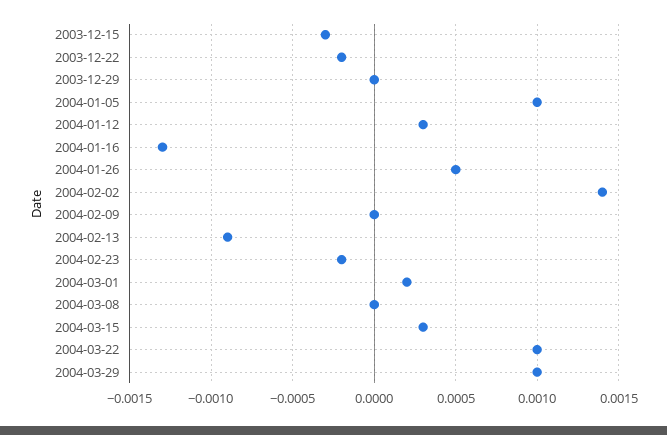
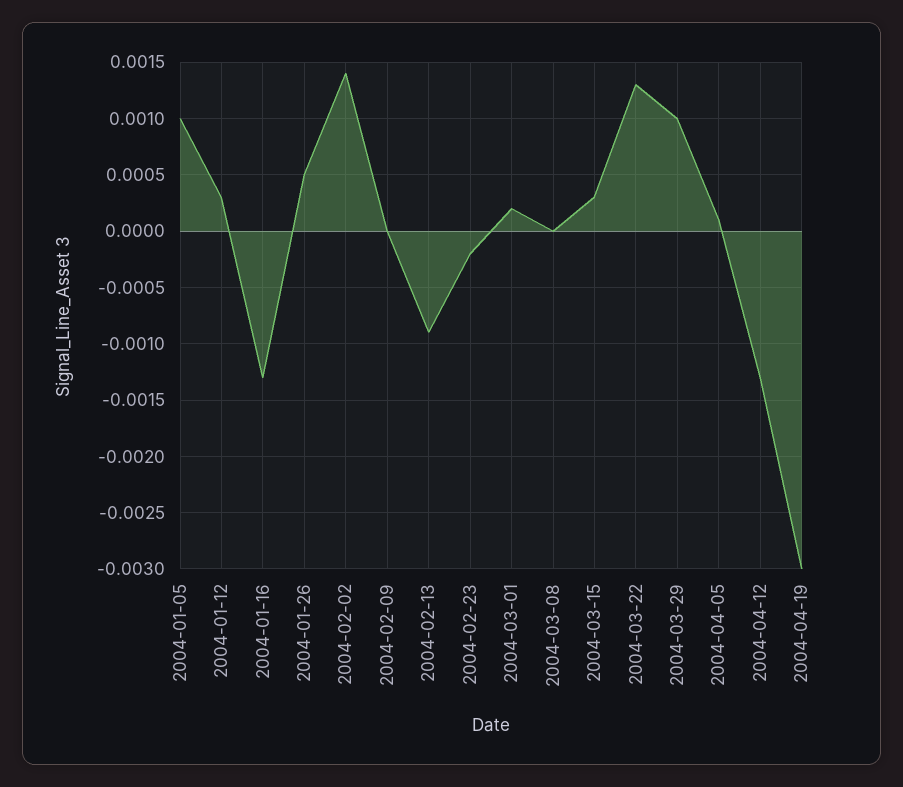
2003-12-15: -0.0003 -> none
2003-12-22: -0.0002 -> none
2003-12-29: 0 -> none
2004-03-22: 0.001 -> 0.0013
2004-04-05: none -> 0.0001
2004-04-12: none -> -0.0013
2004-04-19: none -> -0.003

